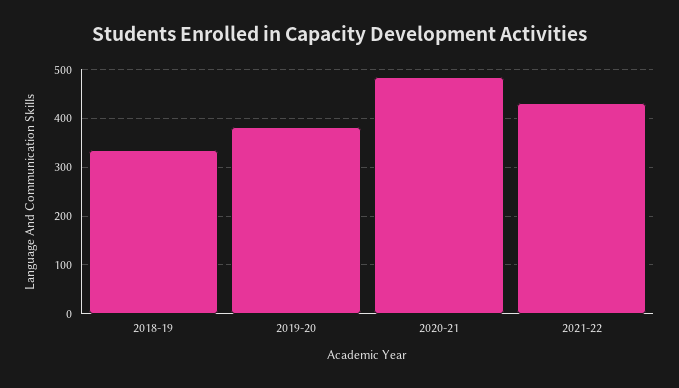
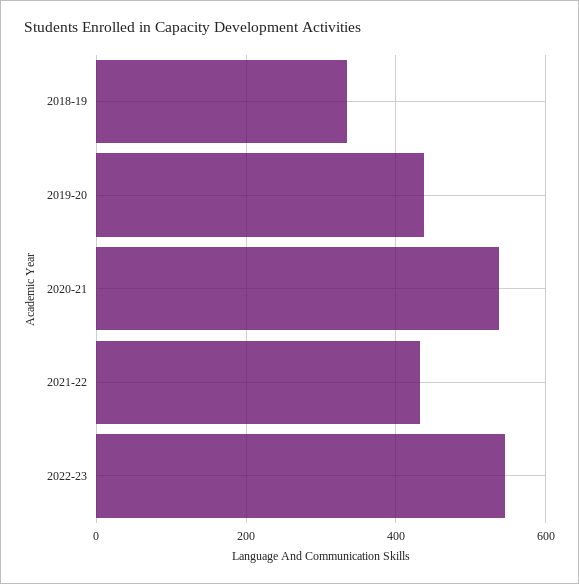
2019-20: 380 -> 440
2020-21: 480 -> 540
2022-23: none -> 540

